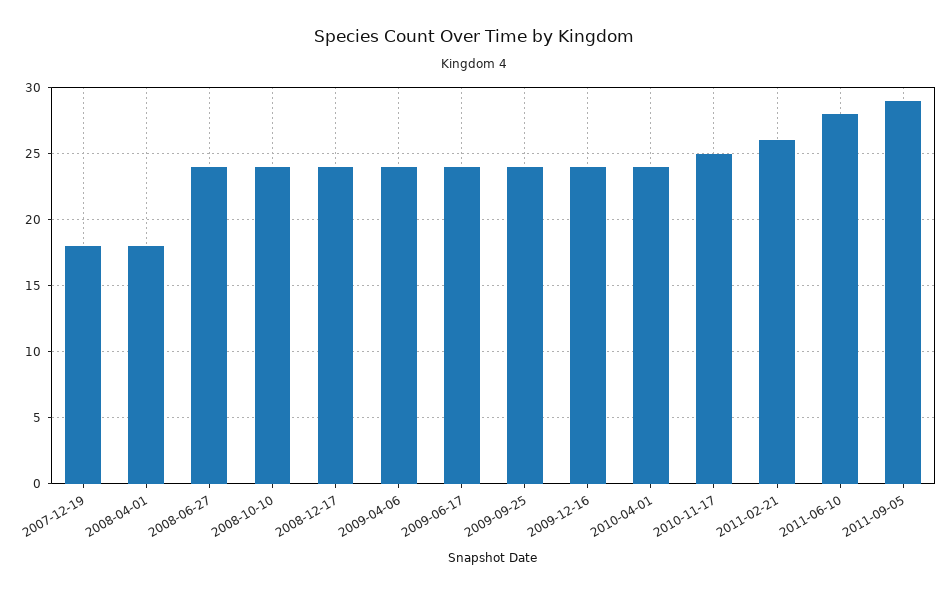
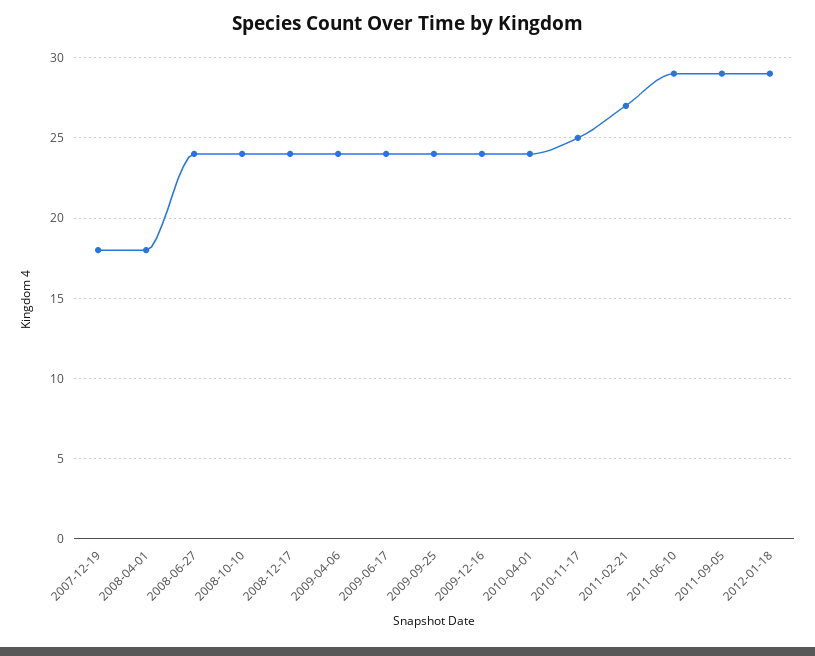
2011-02-21: 26 -> 27
2011-06-10: 28 -> 29
2012-01-18: none -> 29

